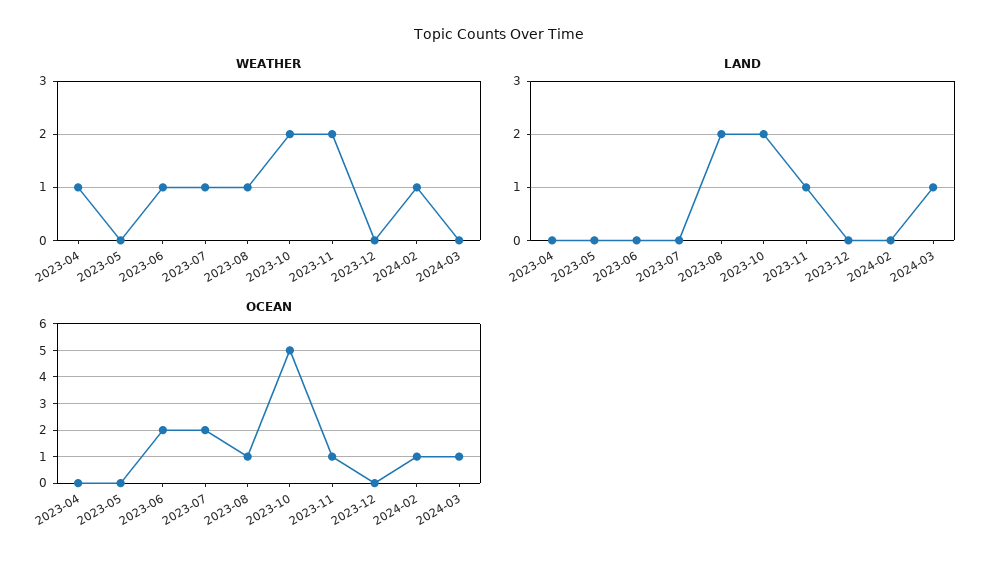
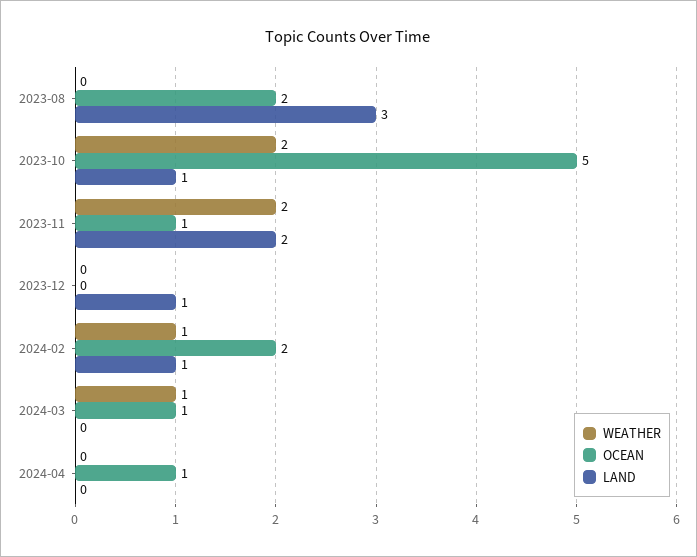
WEATHER, 2023-04: 1 -> none
WEATHER, 2023-05: 0 -> none
WEATHER, 2023-06: 1 -> none
WEATHER, 2023-07: 1 -> none
WEATHER, 2023-08: 1 -> 0
WEATHER, 2024-03: 0 -> 1
LAND, 2023-04: 0 -> none
LAND, 2023-05: 0 -> none
LAND, 2023-06: 0 -> none
LAND, 2023-07: 0 -> none
LAND, 2023-08: 2 -> 3
LAND, 2023-10: 2 -> 1
LAND, 2023-11: 1 -> 2
LAND, 2023-12: 0 -> 1
LAND, 2024-02: 0 -> 1
LAND, 2024-03: 1 -> 0
OCEAN, 2023-04: 0 -> none
OCEAN, 2023-05: 0 -> none
OCEAN, 2023-06: 2 -> none
OCEAN, 2023-07: 2 -> none
OCEAN, 2023-08: 1 -> 2
OCEAN, 2024-02: 1 -> 2
WEATHER, 2024-04: none -> 0
OCEAN, 2024-04: none -> 1
LAND, 2024-04: none -> 0

